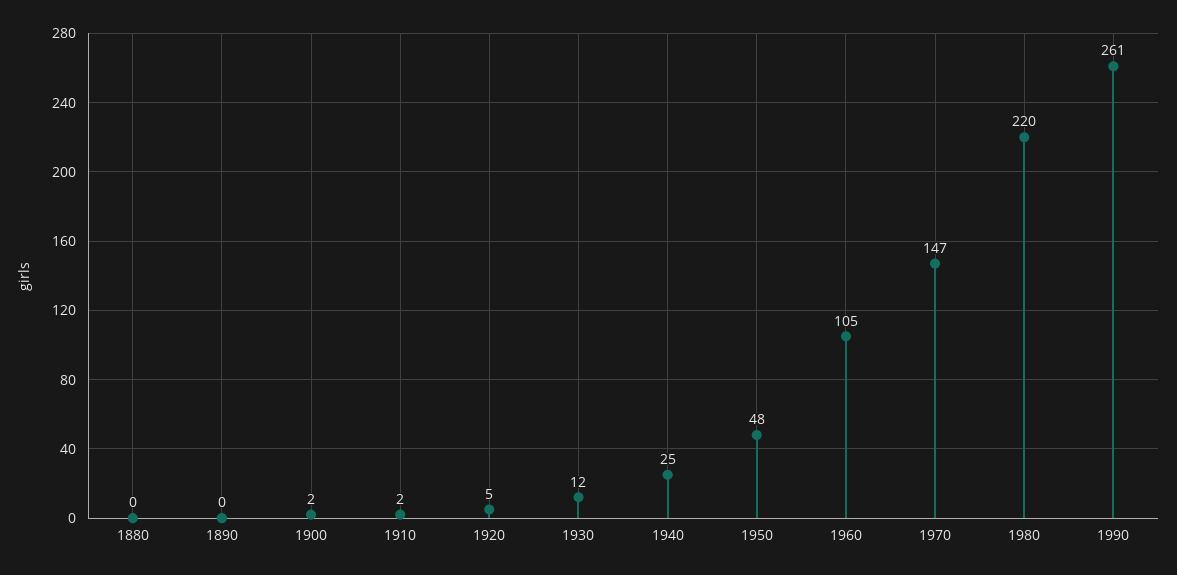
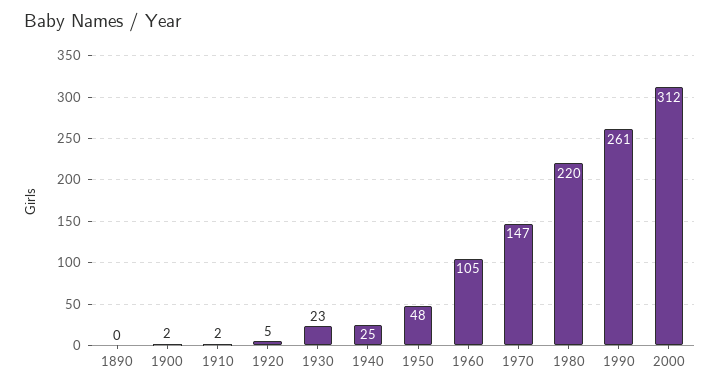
1880: 0 -> none
1930: 12 -> 23
2000: none -> 312

